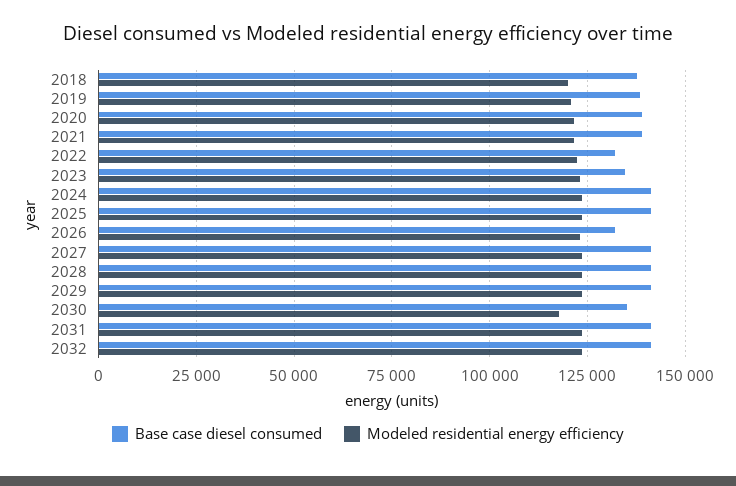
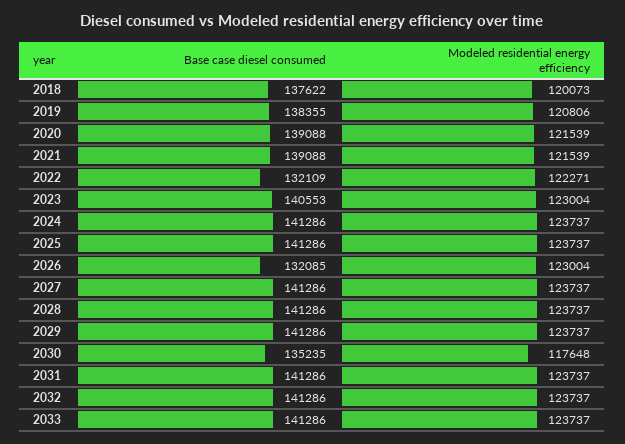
Base case diesel consumed, 2023: 135000 -> 140553
Base case diesel consumed, 2033: none -> 141286
Modeled residential energy efficiency, 2033: none -> 123737

